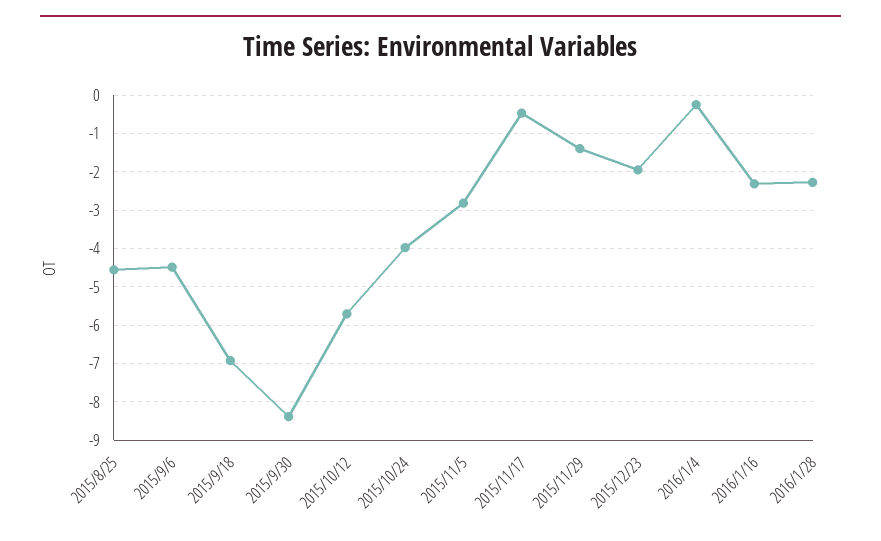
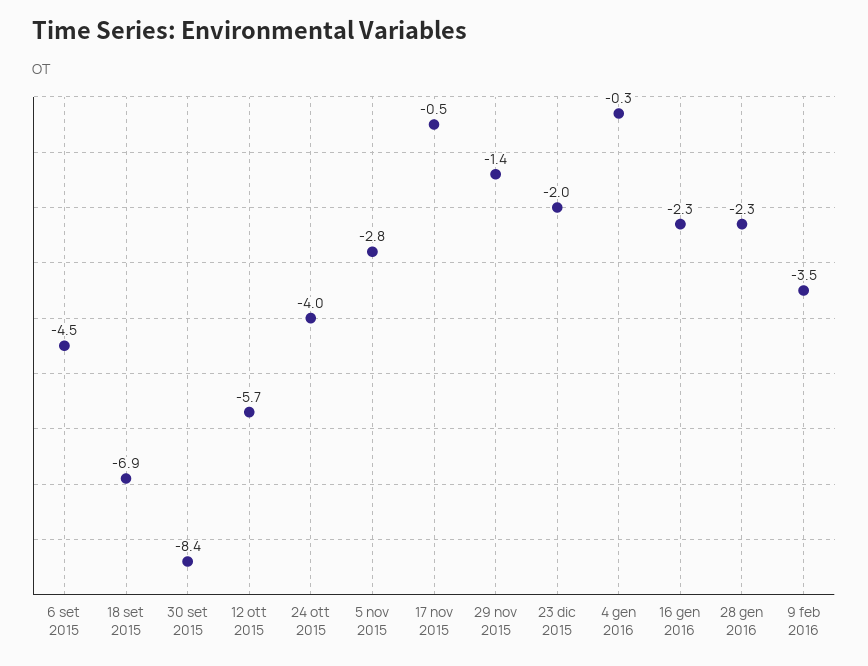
2015/8/25: -4.6 -> none
9 feb 2016: none -> -3.5

